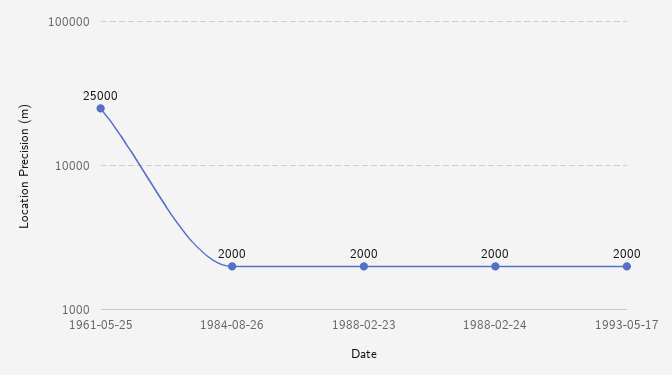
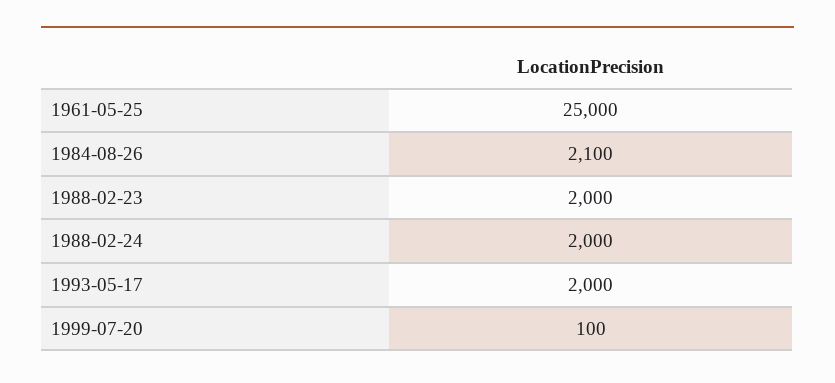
1984-08-26: 2000 -> 2100
1999-07-20: none -> 100

